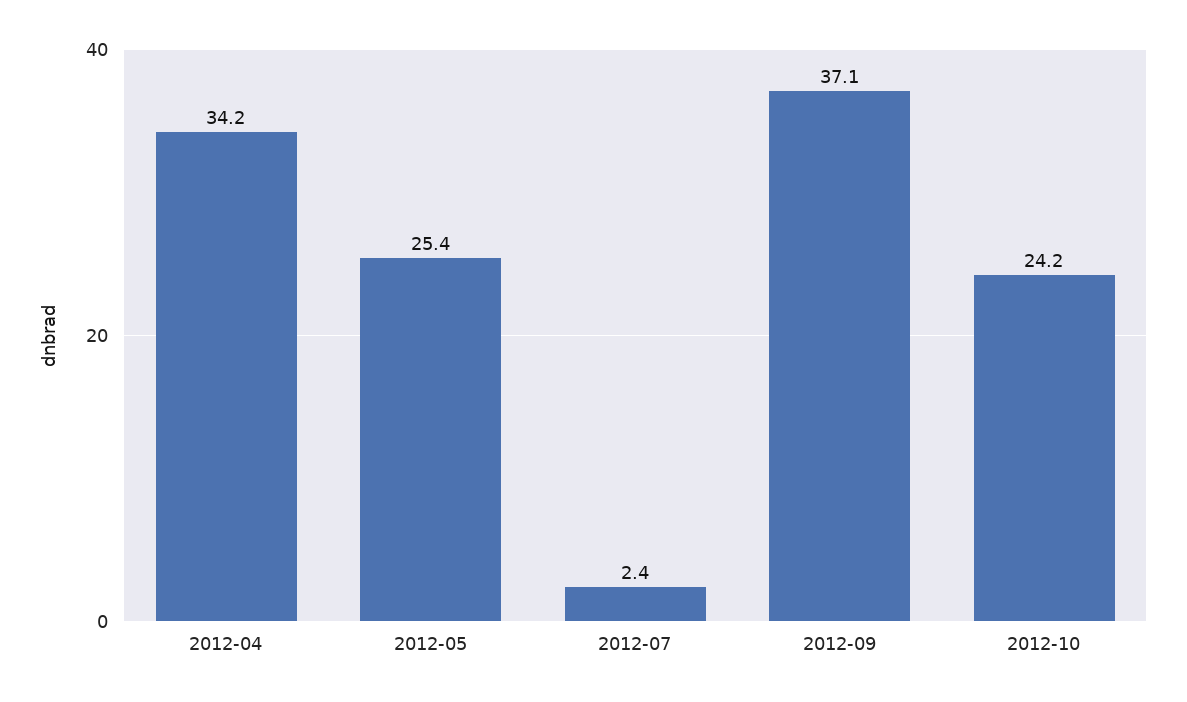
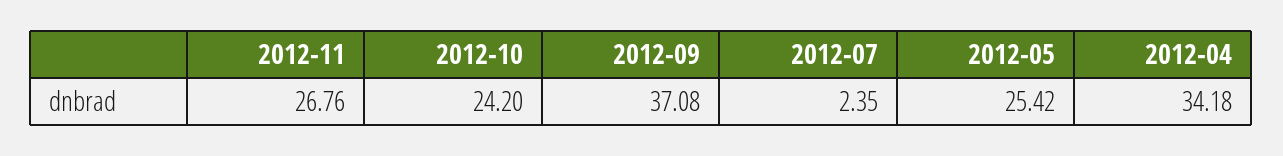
2012-11: none -> 26.76

